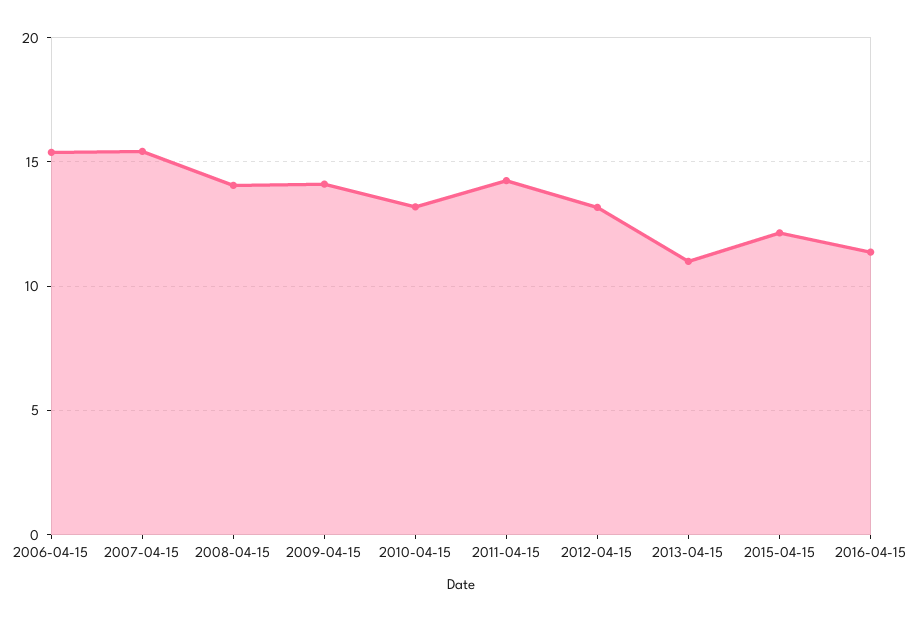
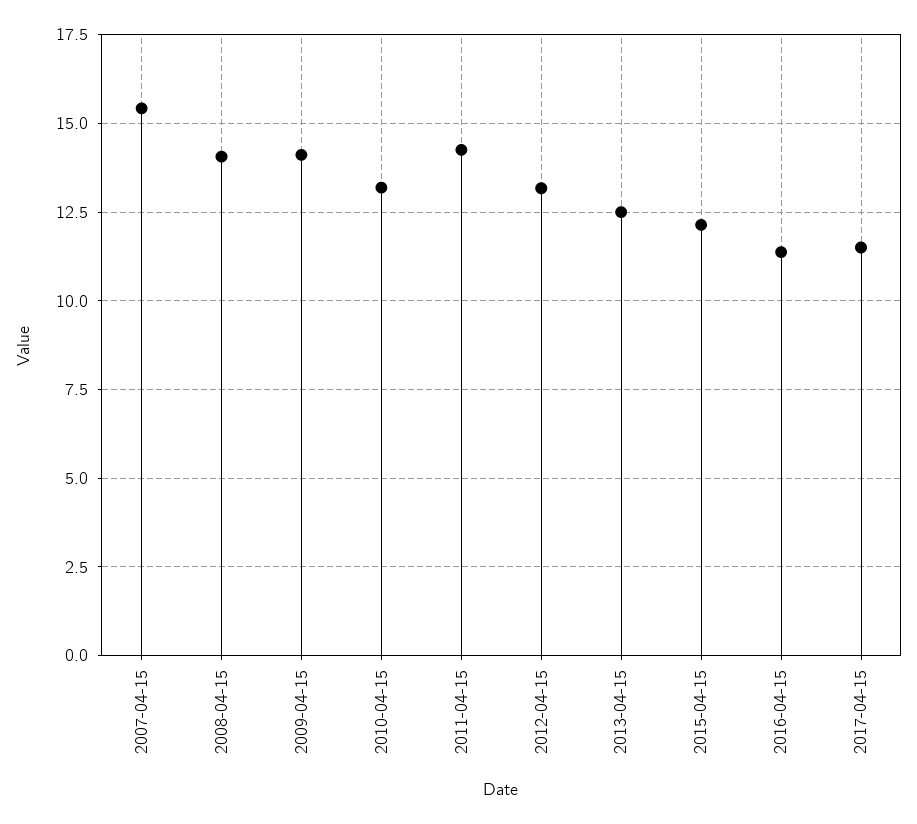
2006-04-15: 15.5 -> none
2013-04-15: 11 -> 12.5
2017-04-15: none -> 11.5

